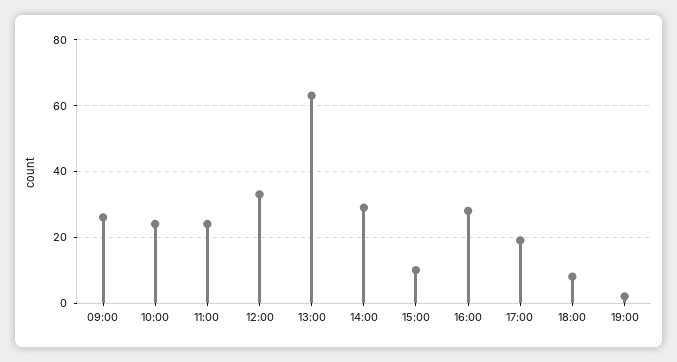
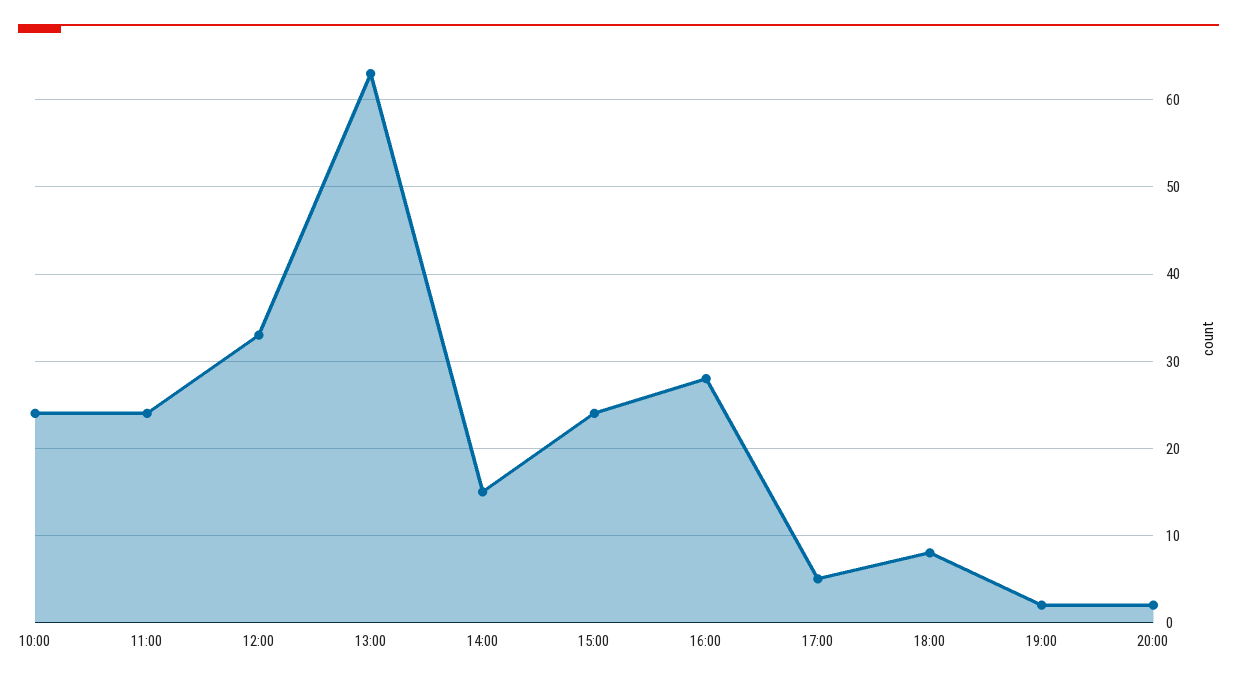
09:00: 25 -> none
14:00: 30 -> 15
15:00: 10 -> 24
17:00: 20 -> 5
20:00: none -> 2

